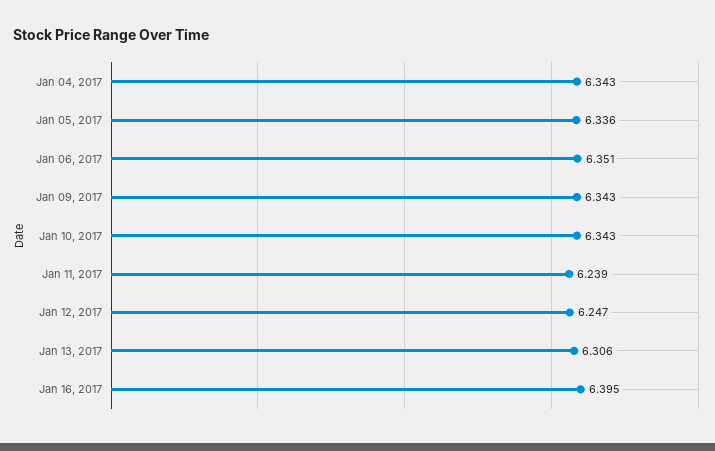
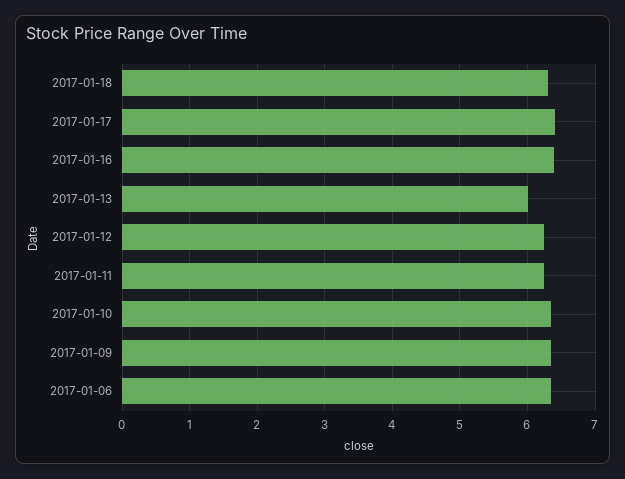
Jan 04, 2017: 6.343 -> none
Jan 05, 2017: 6.336 -> none
Jan 13, 2017: 6.306 -> 6
2017-01-18: none -> 6.3
2017-01-17: none -> 6.4

